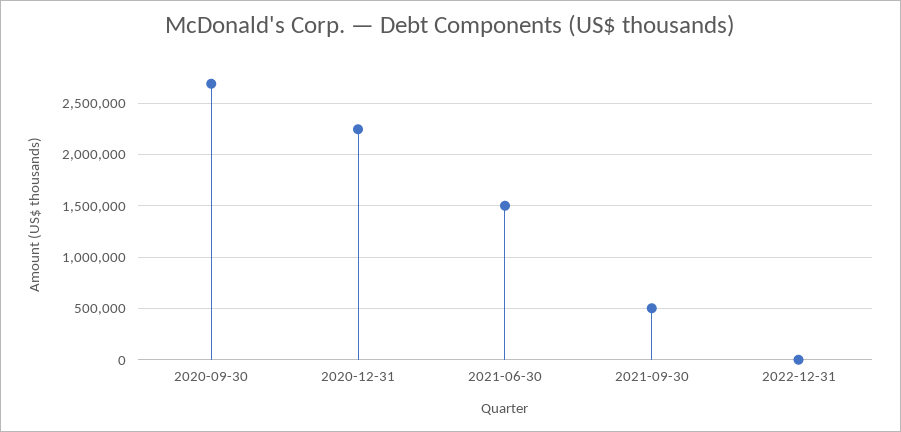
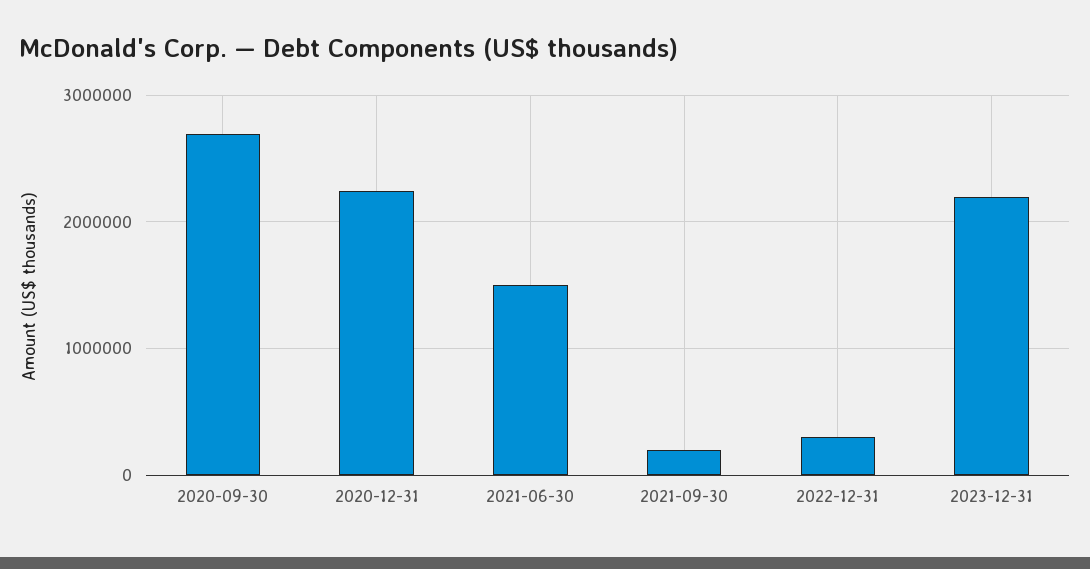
2021-09-30: 500000 -> 200000
2022-12-31: 0 -> 300000
2023-12-31: none -> 2200000

